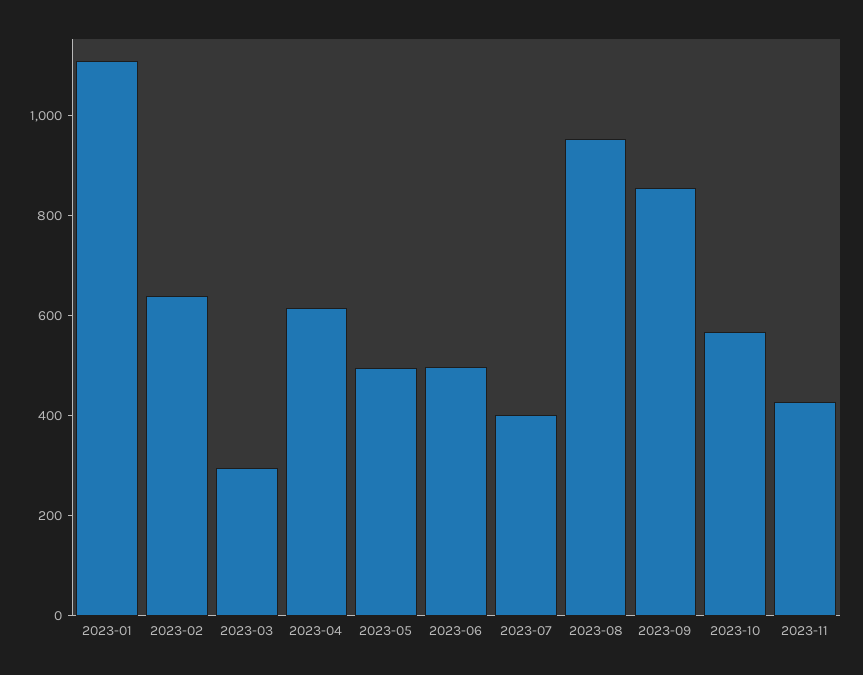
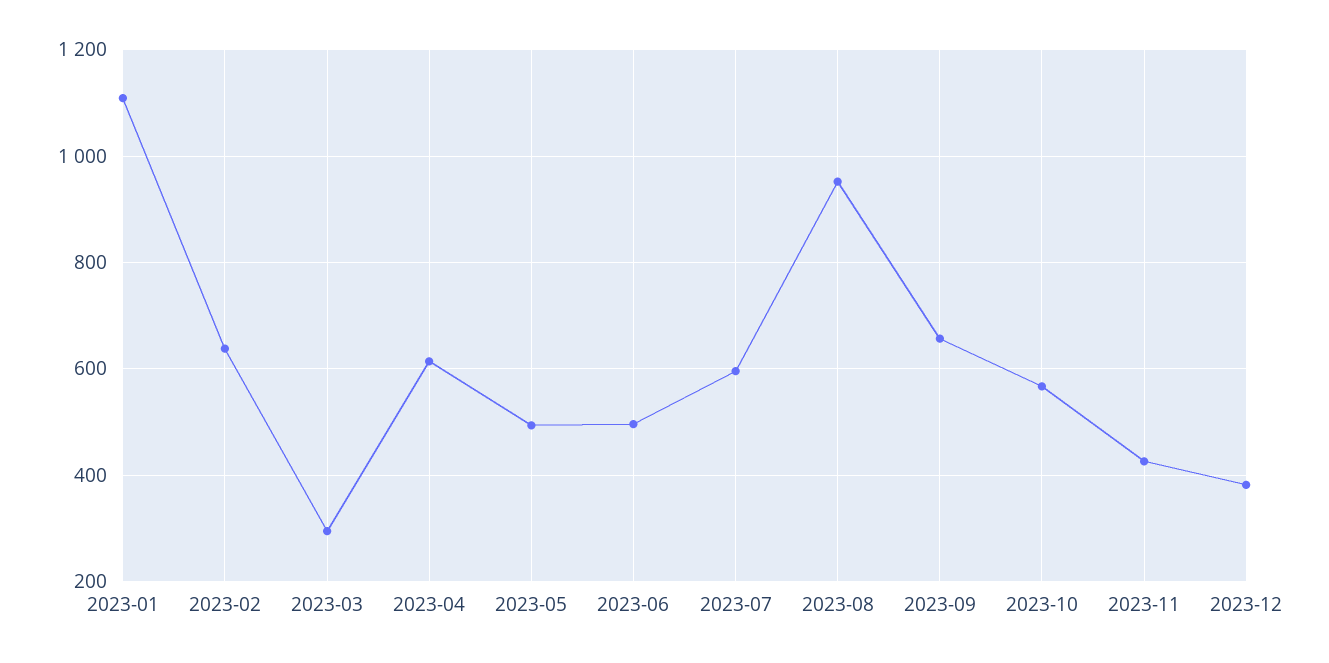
2023-07: 400 -> 600
2023-09: 850 -> 660
2023-12: none -> 380

